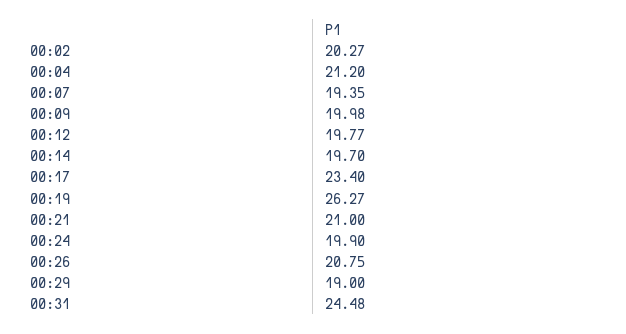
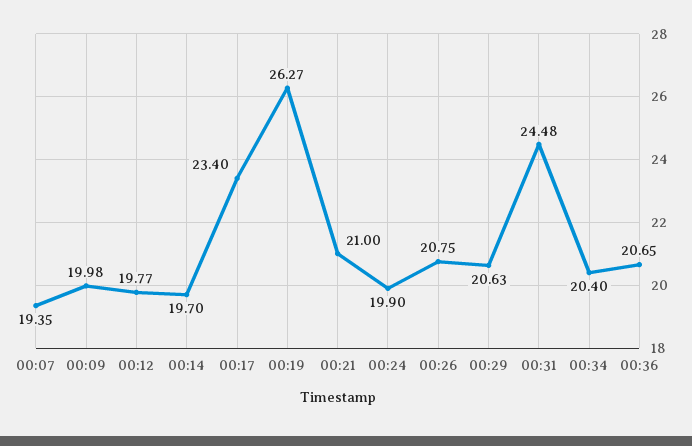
00:02: 20.27 -> none
00:04: 21.2 -> none
00:29: 19 -> 20.63
00:34: none -> 20.4
00:36: none -> 20.65

